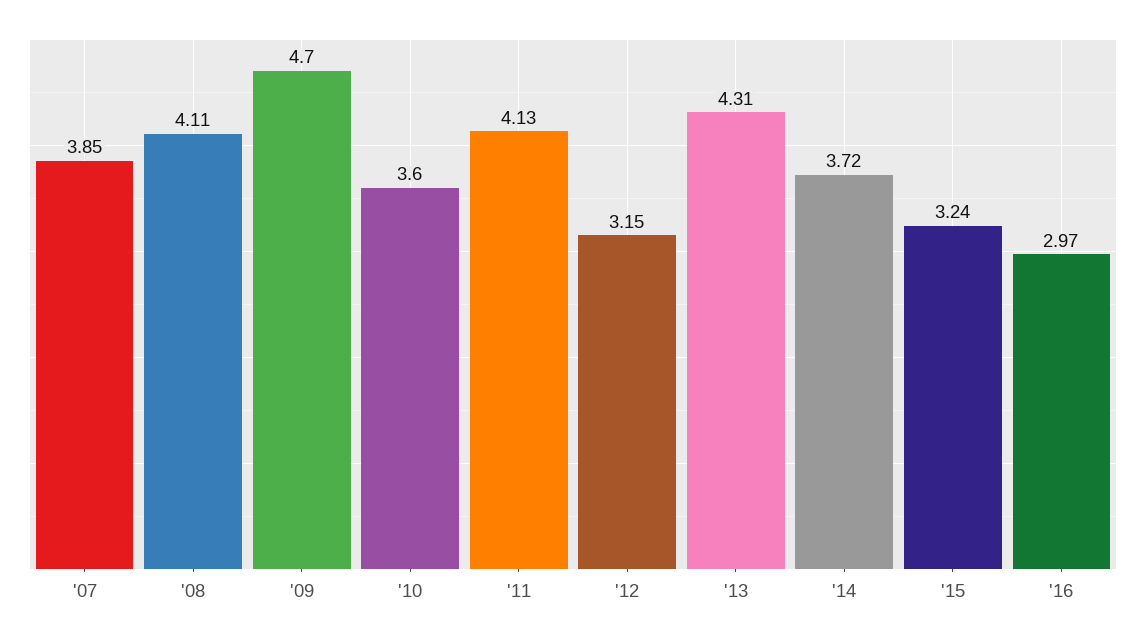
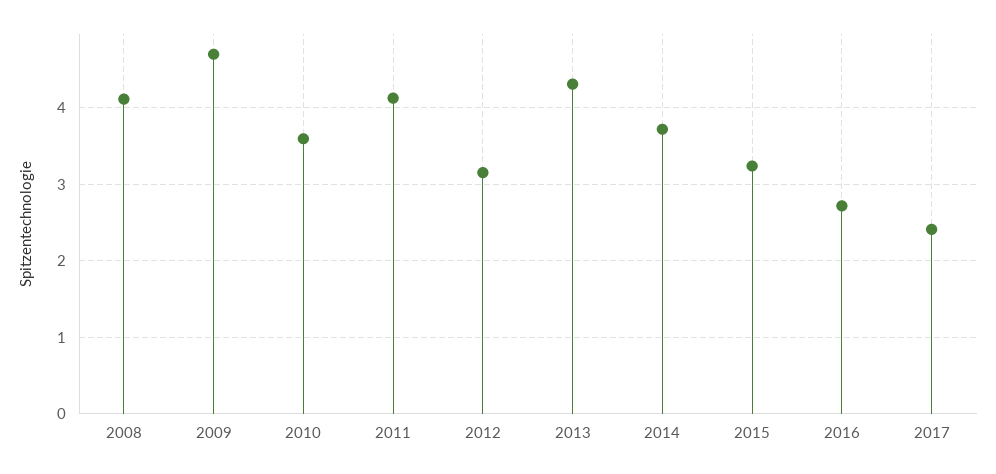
'07: 3.85 -> none
'16: 2.97 -> 2.7
2017: none -> 2.4

